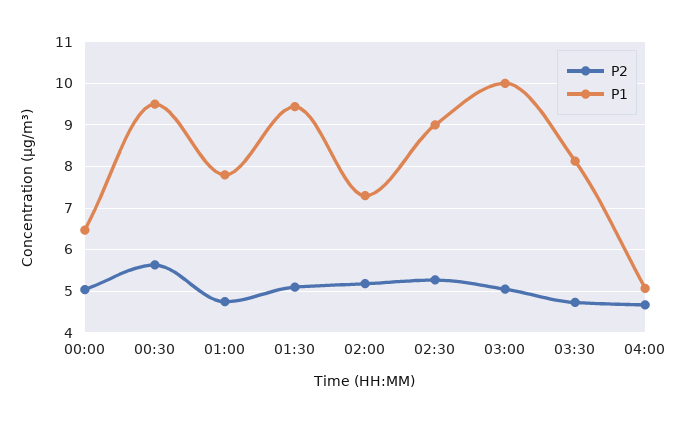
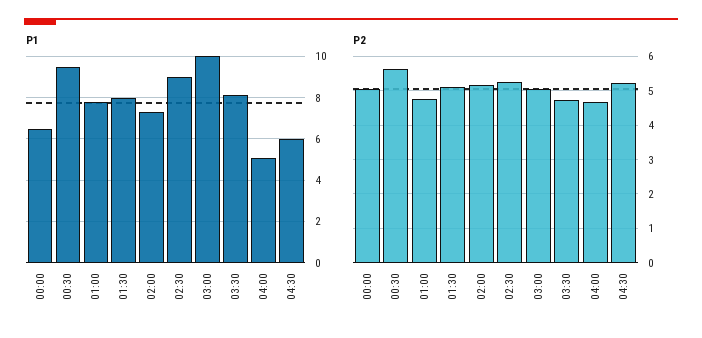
P1, 01:30: 9.4 -> 8
P1, 04:30: none -> 6
P2, 04:30: none -> 5.2

